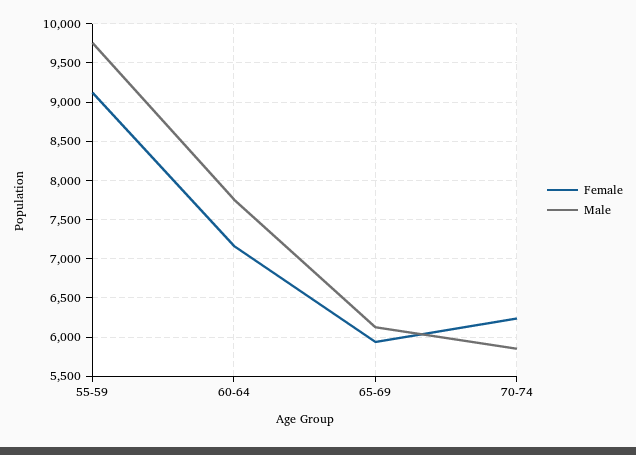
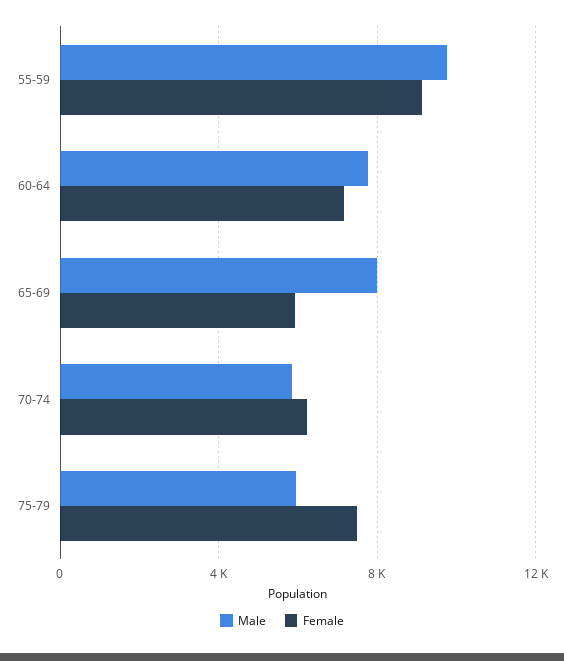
Male, 65-69: 6100 -> 8000
Male, 75-79: none -> 6000
Female, 75-79: none -> 7500

